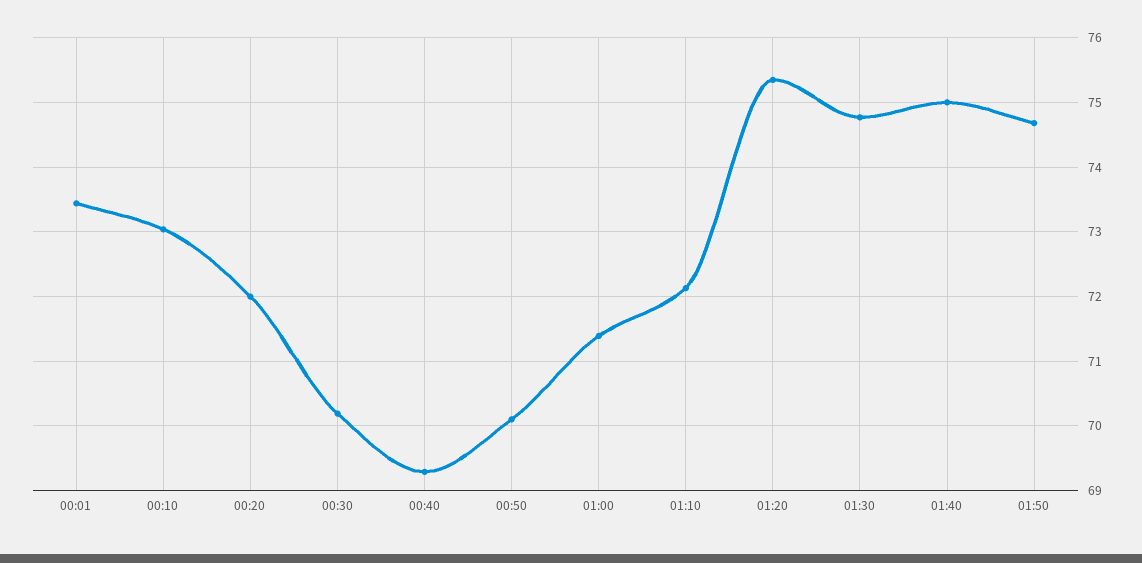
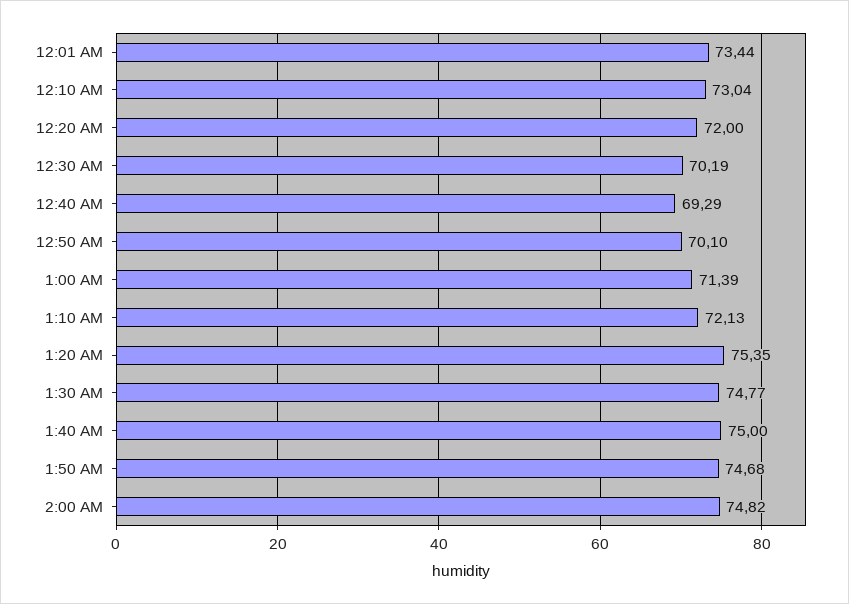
2:00 AM: none -> 74.82

